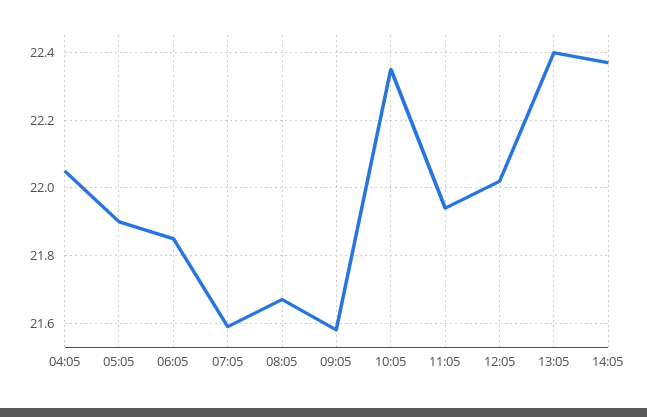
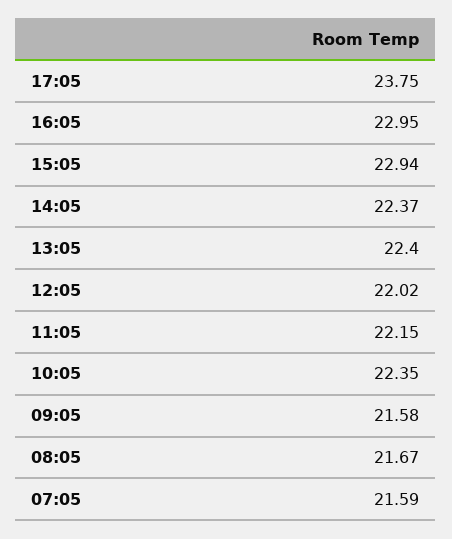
04:05: 22.05 -> none
05:05: 21.9 -> none
06:05: 21.85 -> none
11:05: 21.95 -> 22.15
17:05: none -> 23.75
16:05: none -> 22.95
15:05: none -> 22.94

